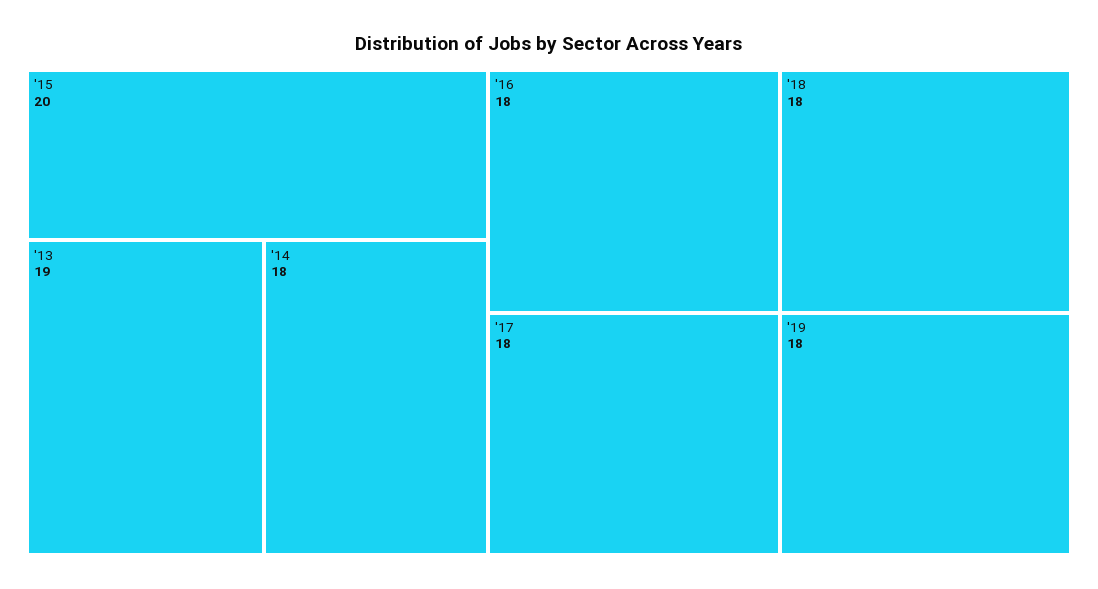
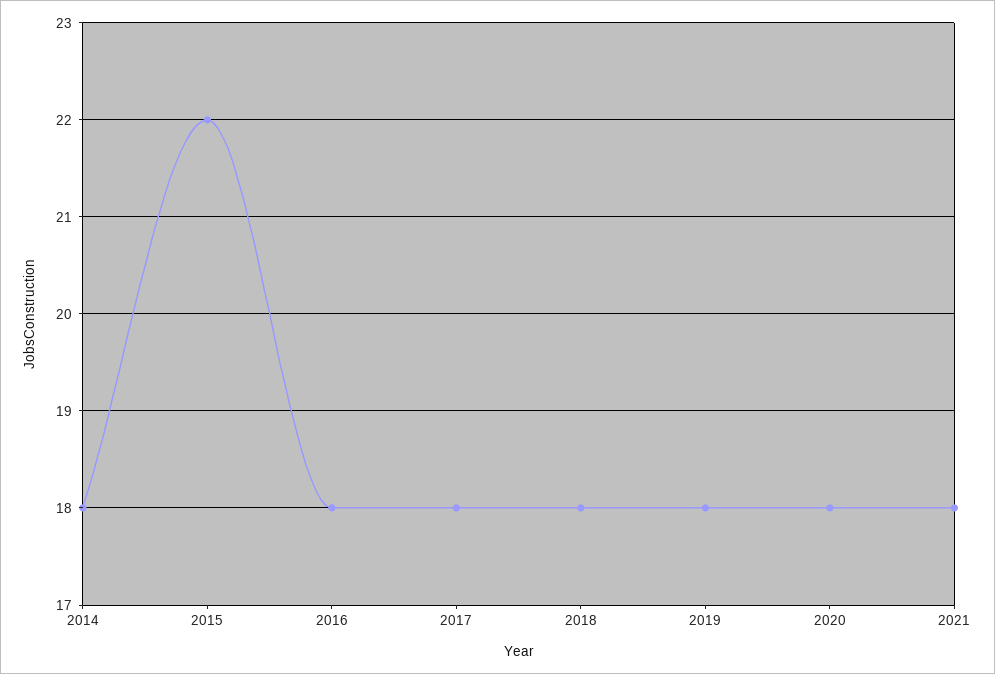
'15: 20 -> 22
'13: 19 -> none
2020: none -> 18
2021: none -> 18

